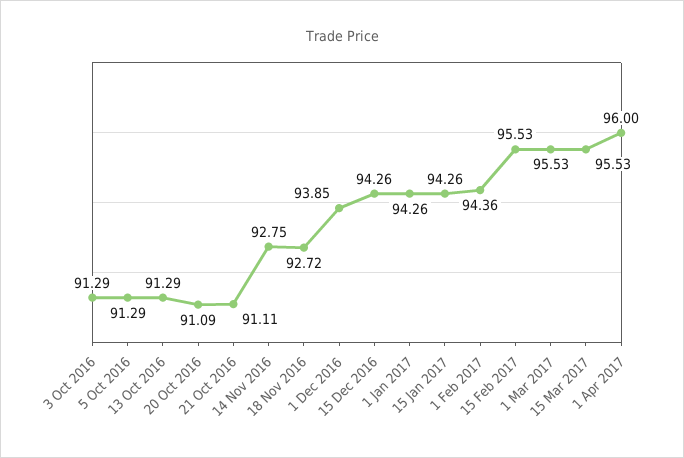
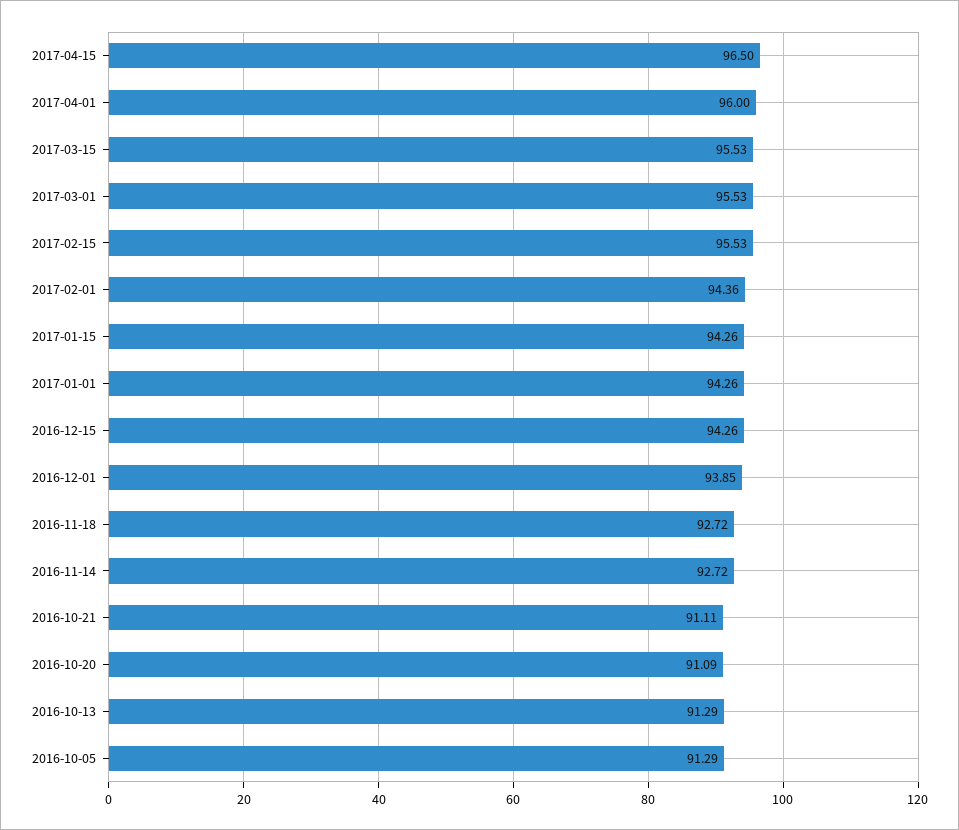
3 Oct 2016: 91.29 -> none
14 Nov 2016: 92.75 -> 92.72
2017-04-15: none -> 96.5

